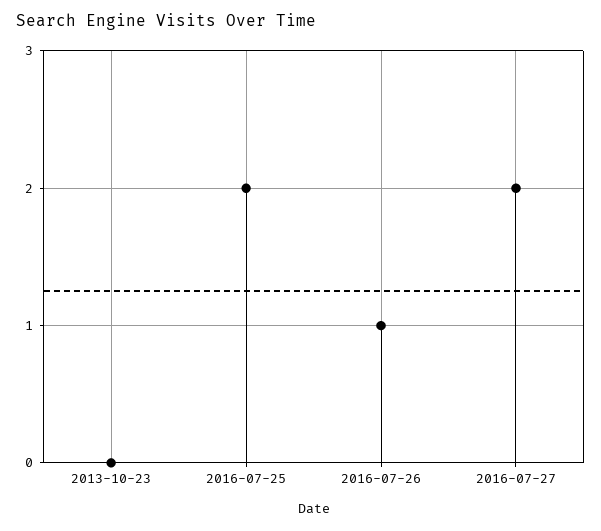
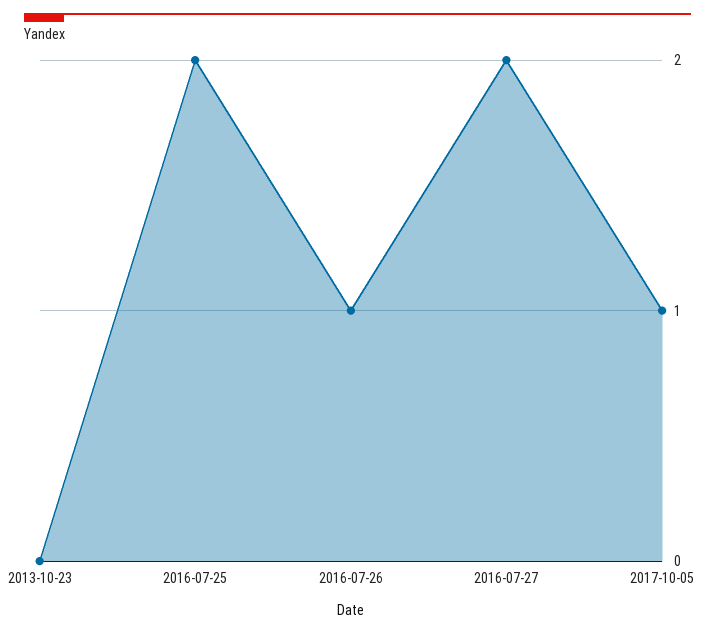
2017-10-05: none -> 1

